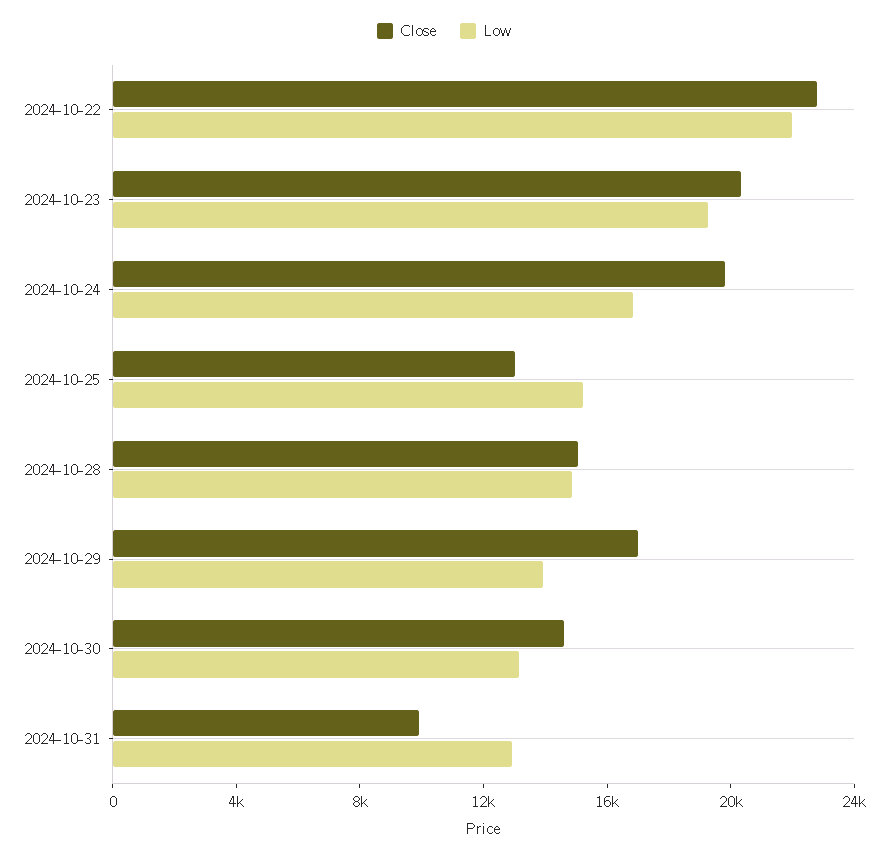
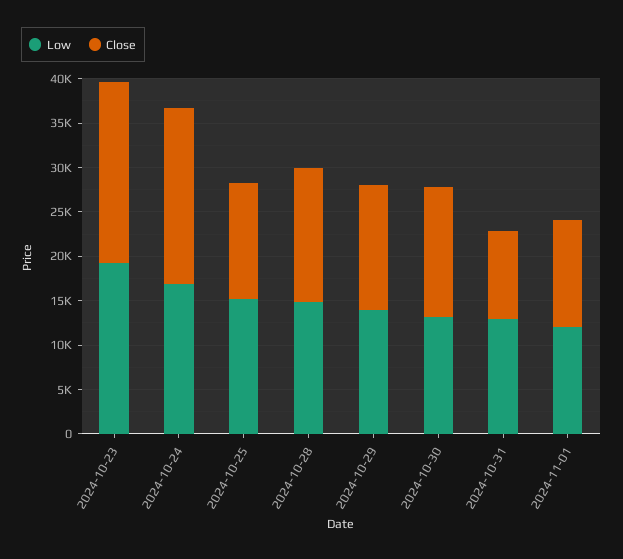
Close, 2024-10-22: 23000 -> none
Low, 2024-10-22: 22000 -> none
Close, 2024-10-29: 17000 -> 14000
Low, 2024-11-01: none -> 12000
Close, 2024-11-01: none -> 12000

